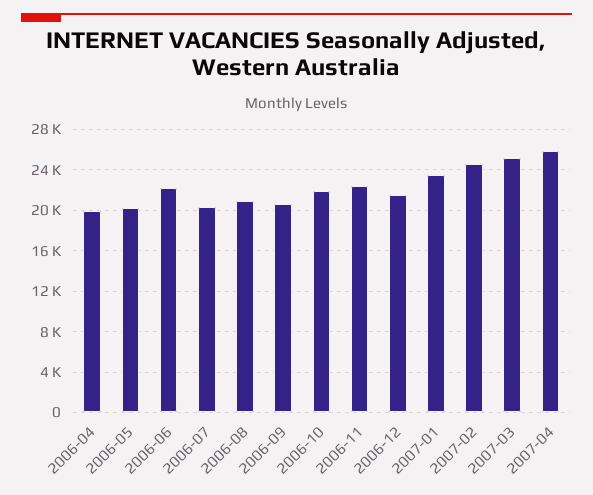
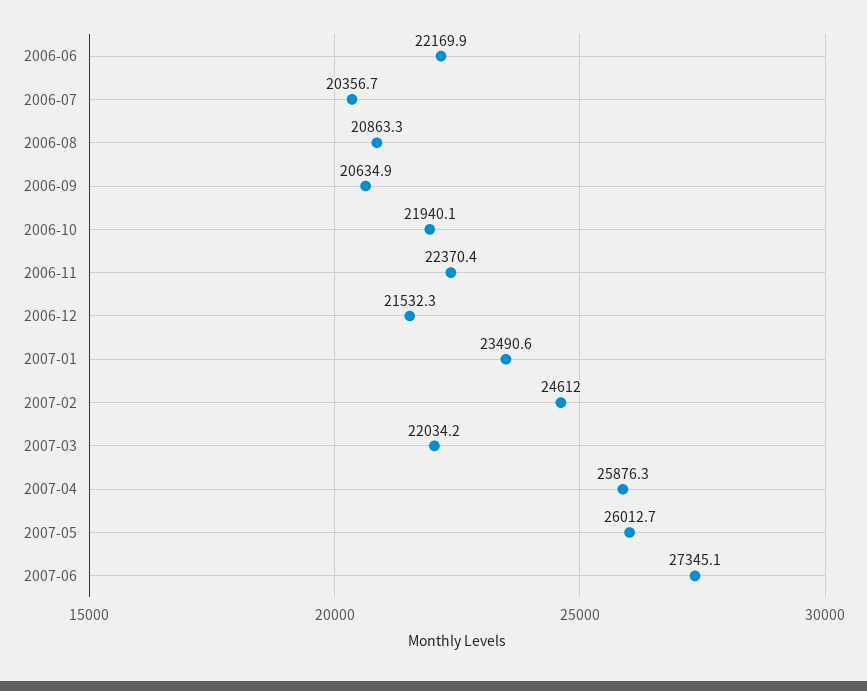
2006-04: 20000 -> none
2006-05: 20000 -> none
2007-03: 25000 -> 22034.2
2007-05: none -> 26012.7
2007-06: none -> 27345.1

